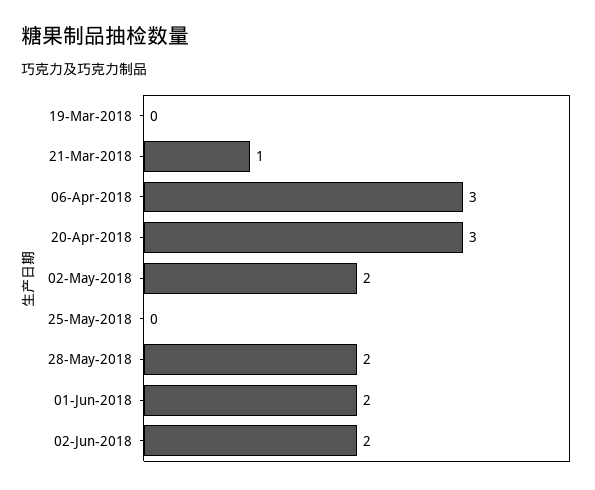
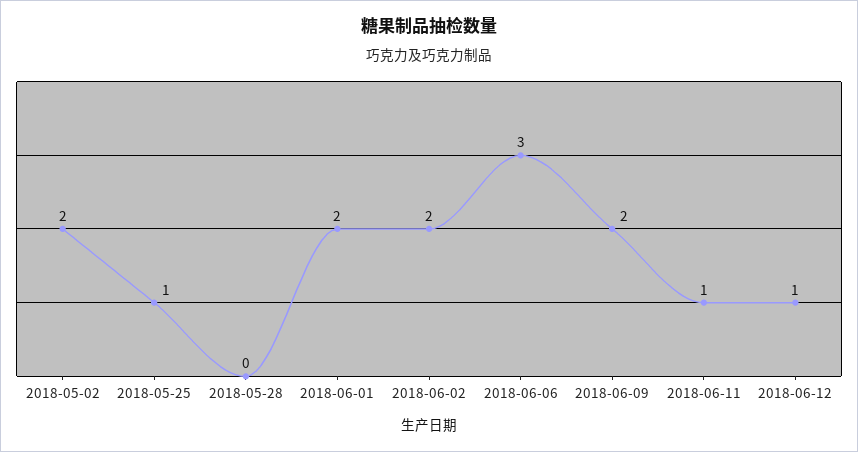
19-Mar-2018: 0 -> none
21-Mar-2018: 1 -> none
06-Apr-2018: 3 -> none
20-Apr-2018: 3 -> none
25-May-2018: 0 -> 1
28-May-2018: 2 -> 0
2018-06-06: none -> 3
2018-06-09: none -> 2
2018-06-11: none -> 1
2018-06-12: none -> 1

